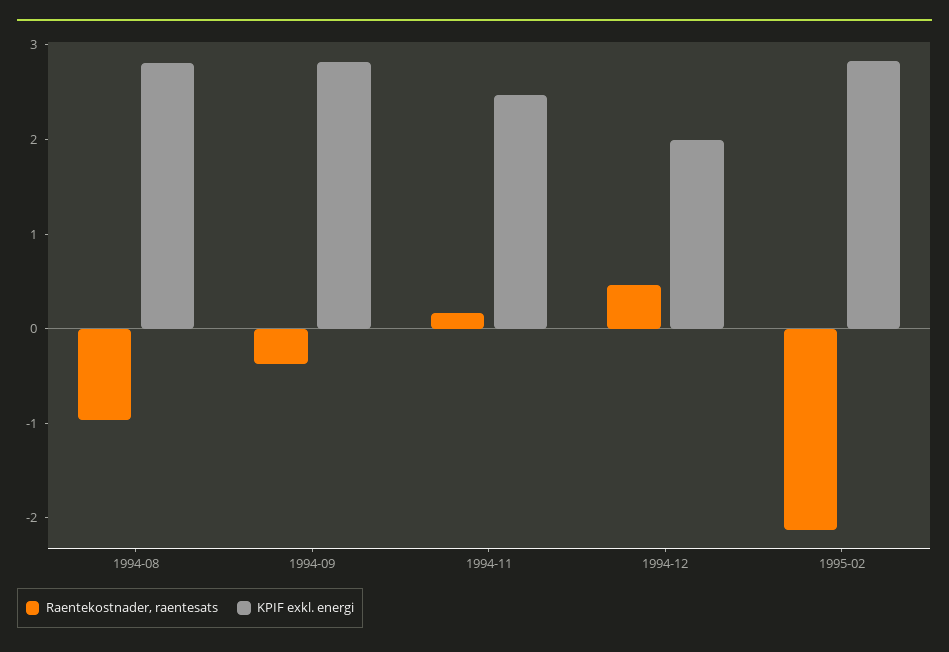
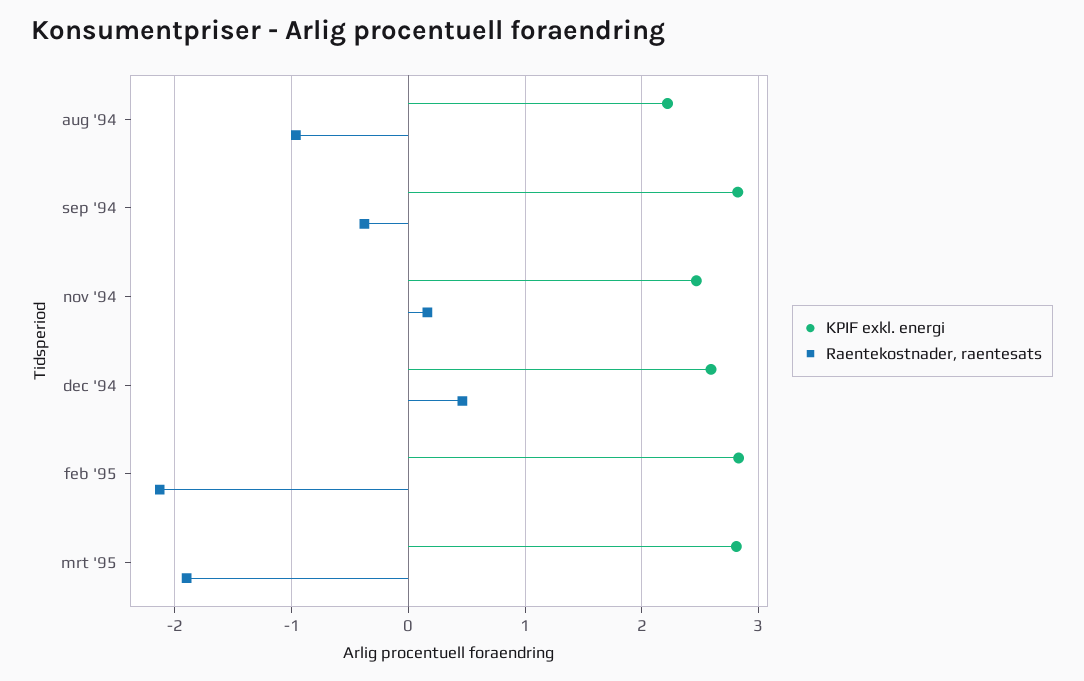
KPIF exkl. energi, 1994-08: 2.8 -> 2.2
KPIF exkl. energi, 1994-12: 2 -> 2.6
KPIF exkl. energi, mrt '95: none -> 2.8
Raentekostnader, raentesats, mrt '95: none -> -1.9

